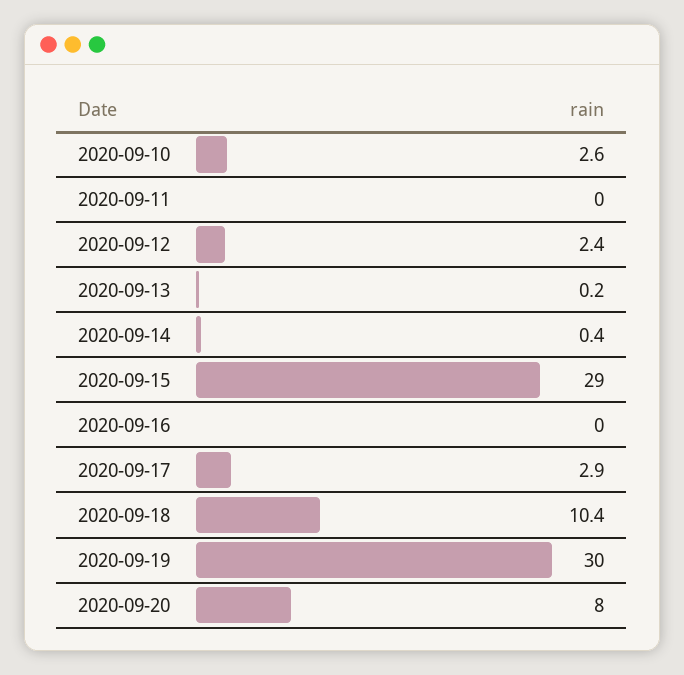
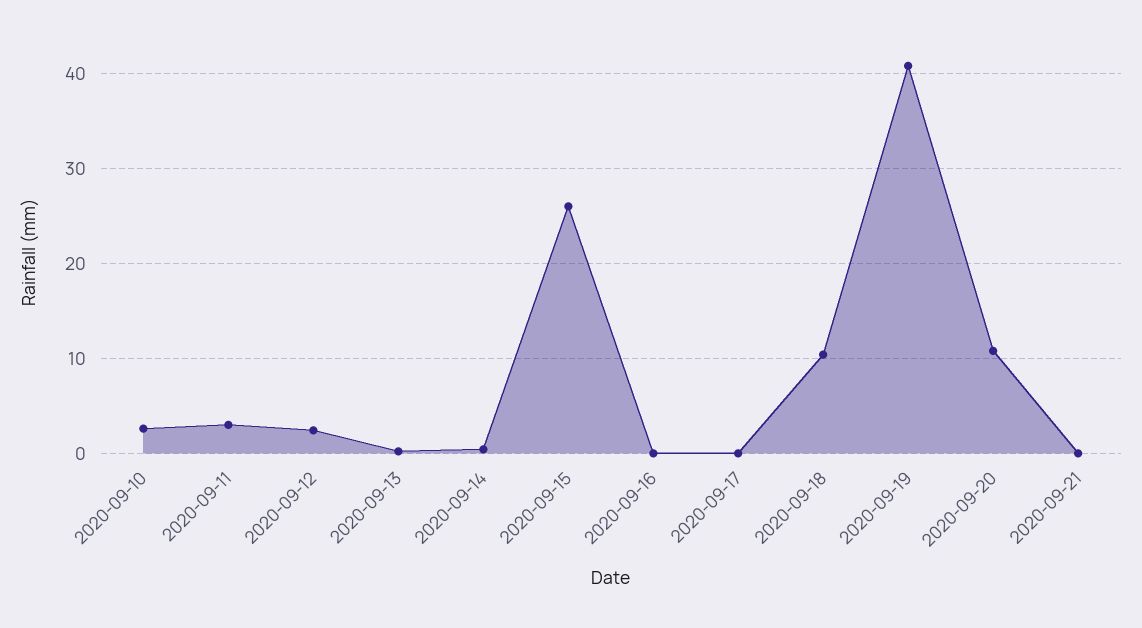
2020-09-11: 0 -> 3
2020-09-15: 29 -> 26
2020-09-17: 2.9 -> 0
2020-09-19: 30 -> 41
2020-09-20: 8 -> 11
2020-09-21: none -> 0

